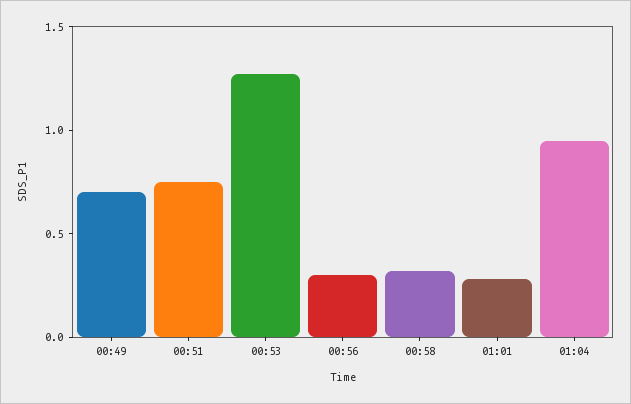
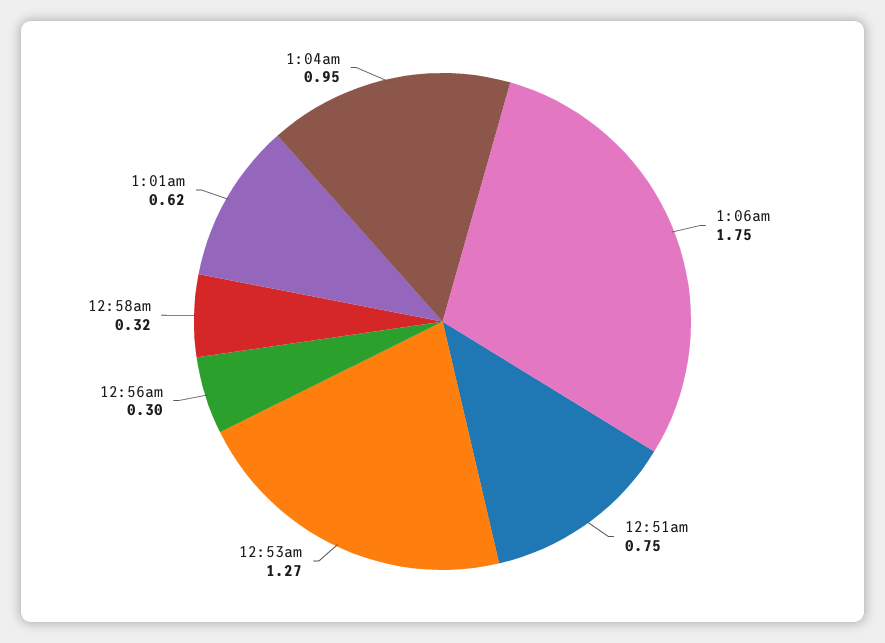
00:49: 0.7 -> none
01:01: 0.3 -> 0.62
1:06am: none -> 1.75

